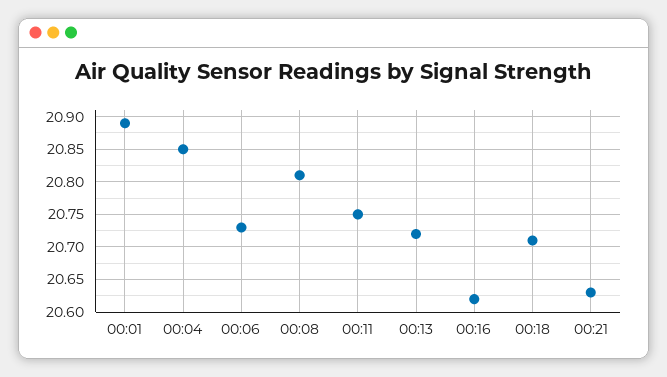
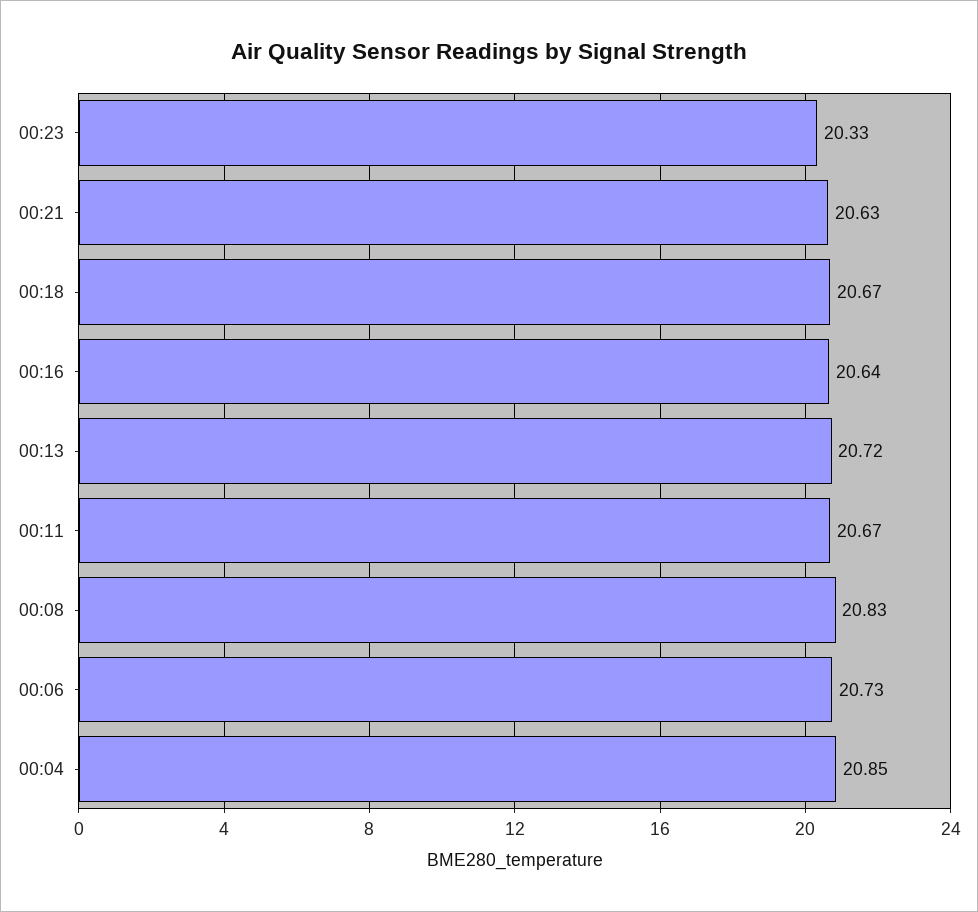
00:01: 20.89 -> none
00:08: 20.81 -> 20.83
00:11: 20.75 -> 20.67
00:16: 20.62 -> 20.64
00:18: 20.71 -> 20.67
00:23: none -> 20.33

